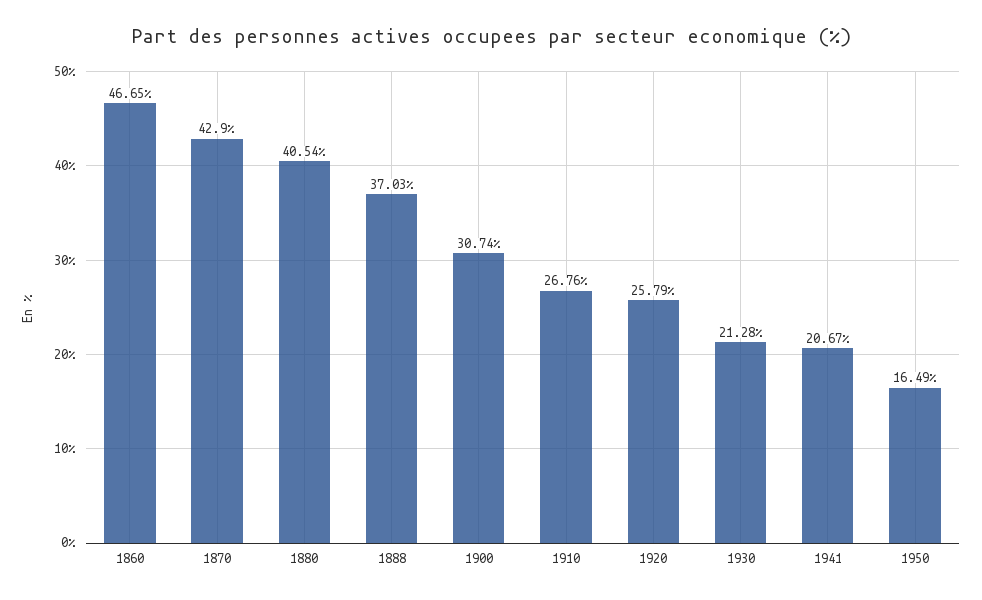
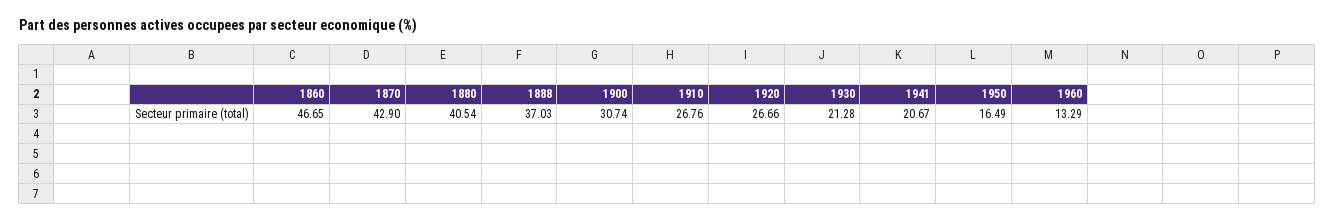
1920: 25.79 -> 26.66
1960: none -> 13.29

